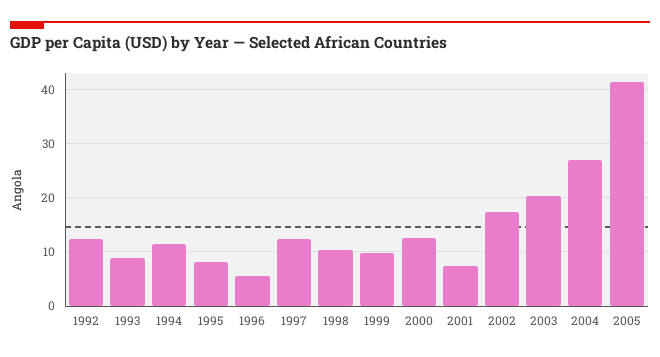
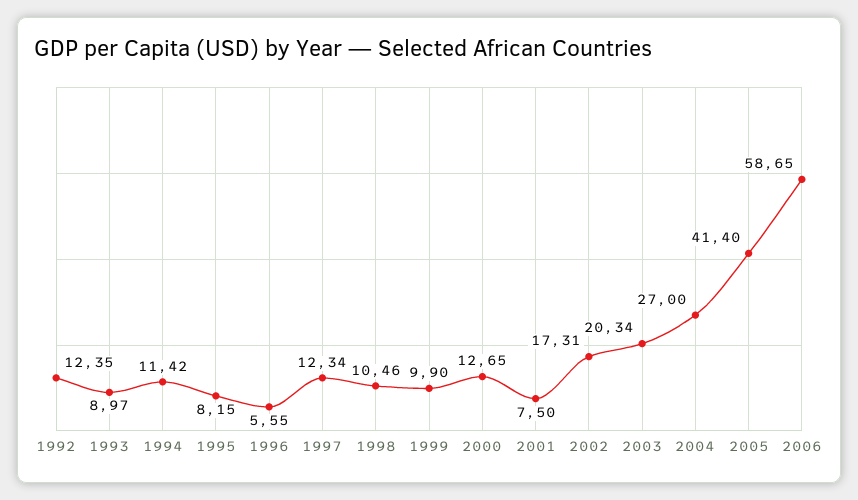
2006: none -> 58.65

